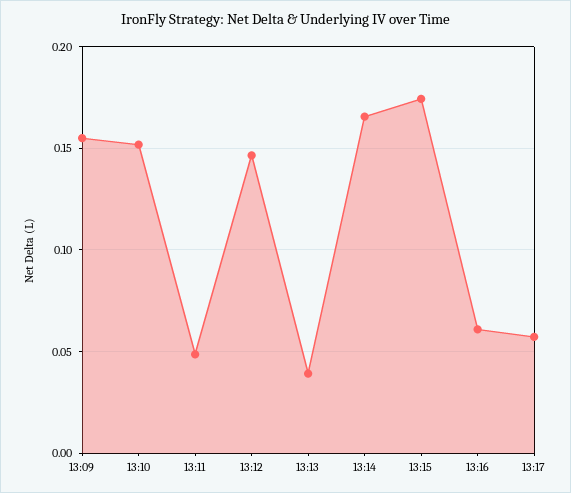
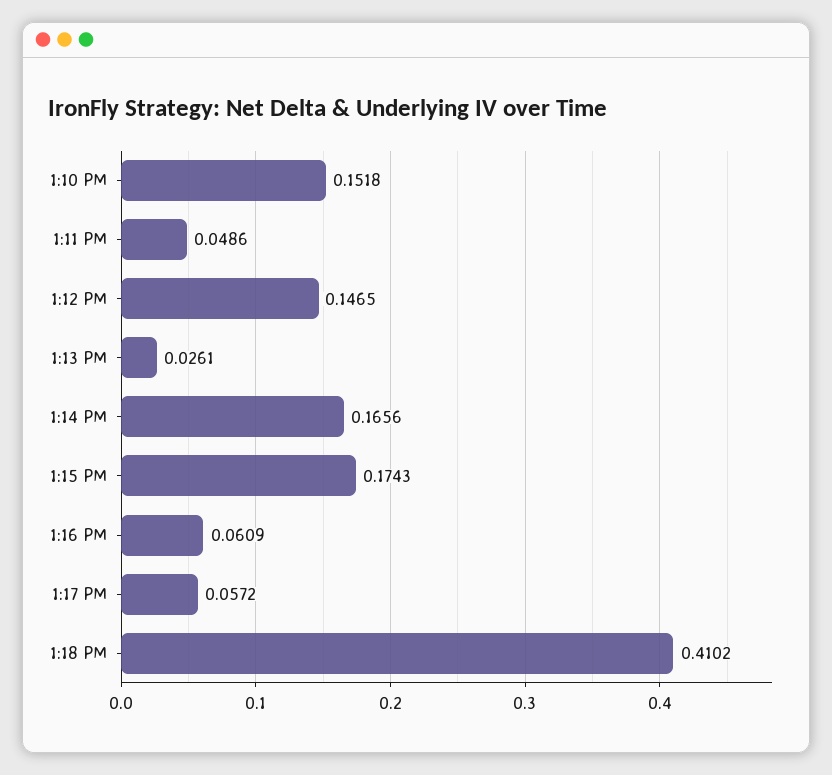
13:09: 0.155 -> none
13:13: 0.04 -> 0.0261
1:18 PM: none -> 0.4102

